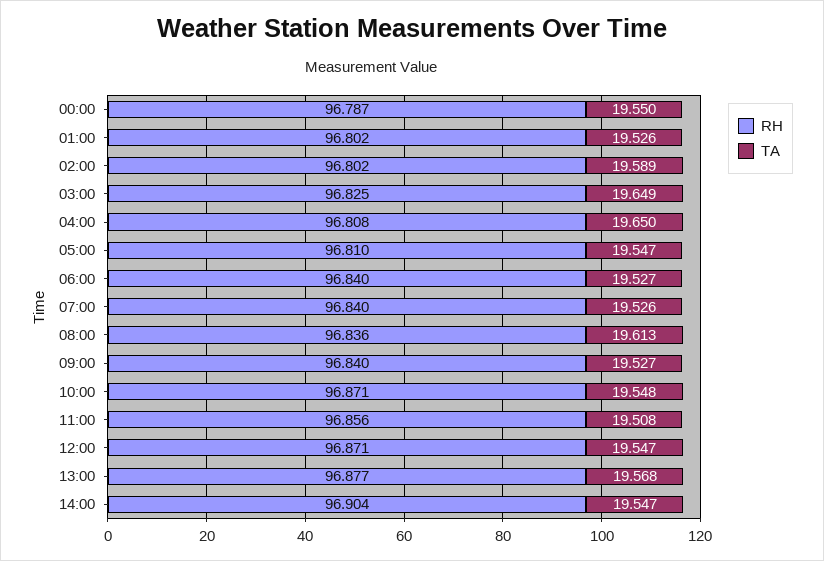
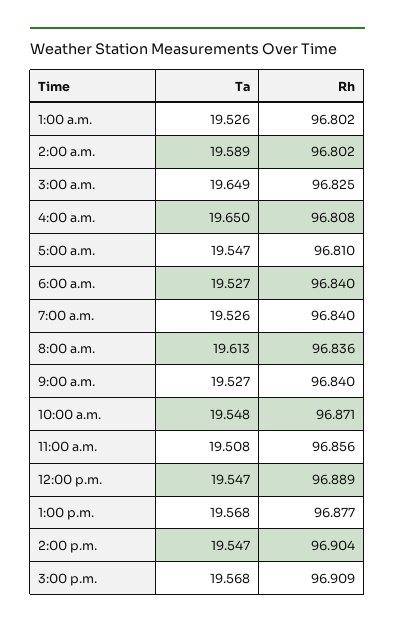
RH, 00:00: 96.787 -> none
TA, 00:00: 19.55 -> none
RH, 12:00: 96.871 -> 96.889
TA, 3:00 p.m.: none -> 19.568
RH, 3:00 p.m.: none -> 96.909

